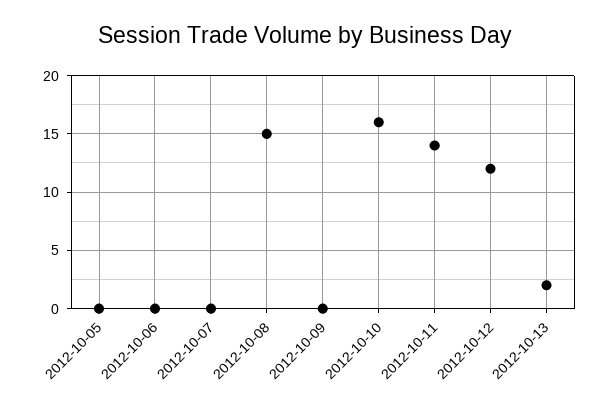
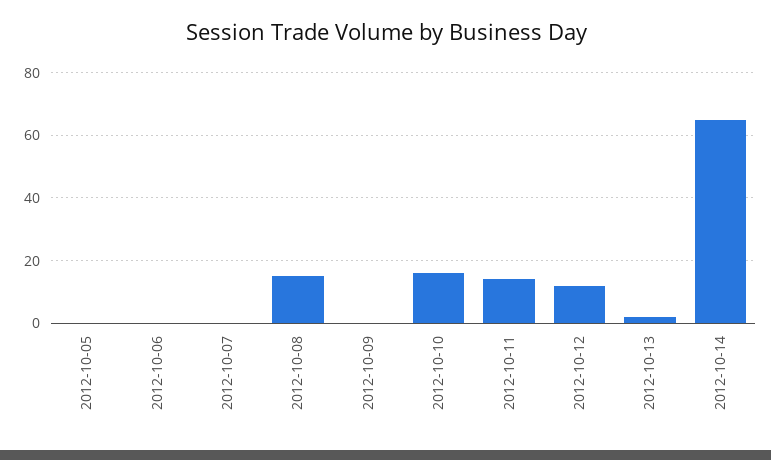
2012-10-14: none -> 65

